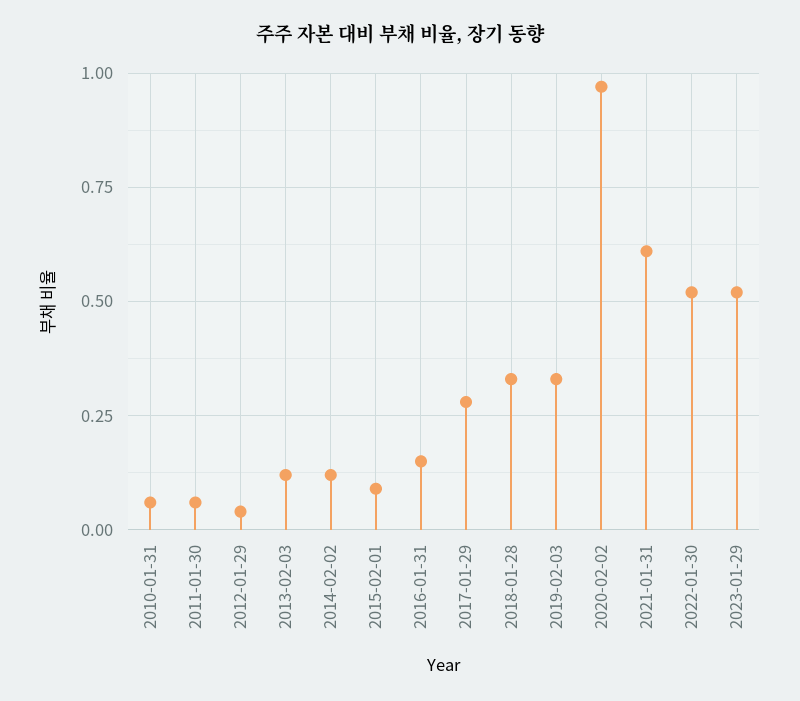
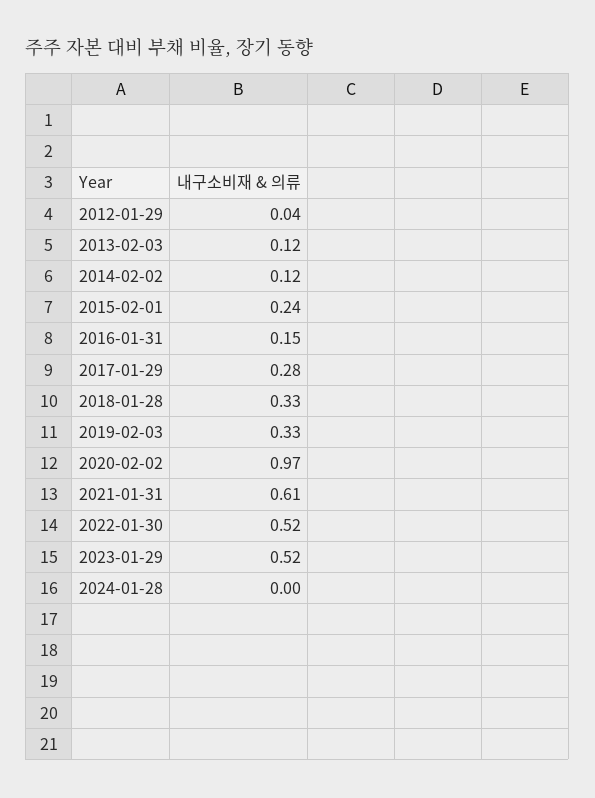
2010-01-31: 0.05 -> none
2011-01-30: 0.05 -> none
2015-02-01: 0.1 -> 0.24
2024-01-28: none -> 0

